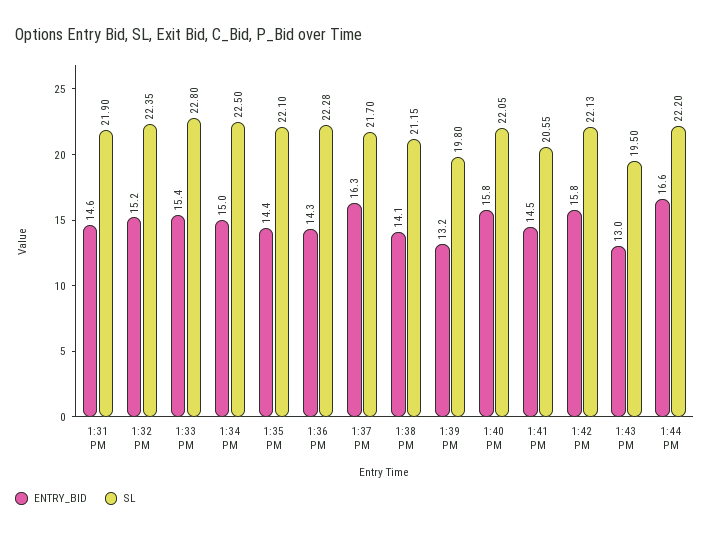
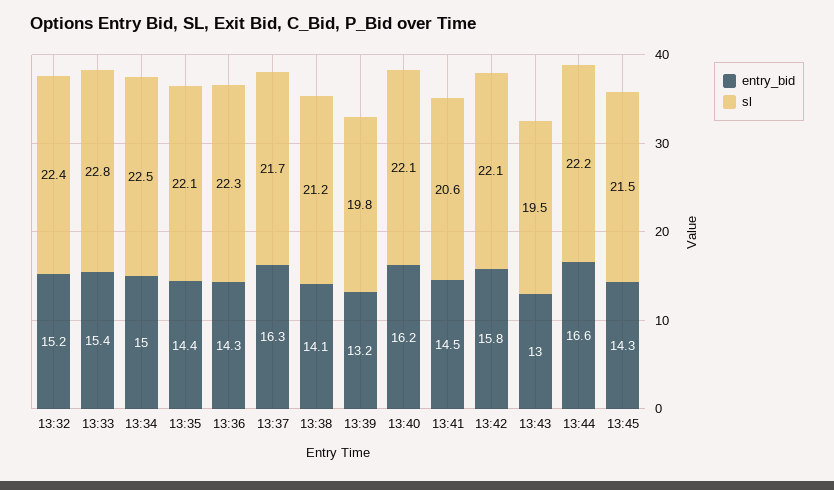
ENTRY_BID, 1:31 PM: 14.6 -> none
SL, 1:31 PM: 21.9 -> none
ENTRY_BID, 1:40 PM: 15.8 -> 16.2
ENTRY_BID, 13:45: none -> 14.3
SL, 13:45: none -> 21.5

